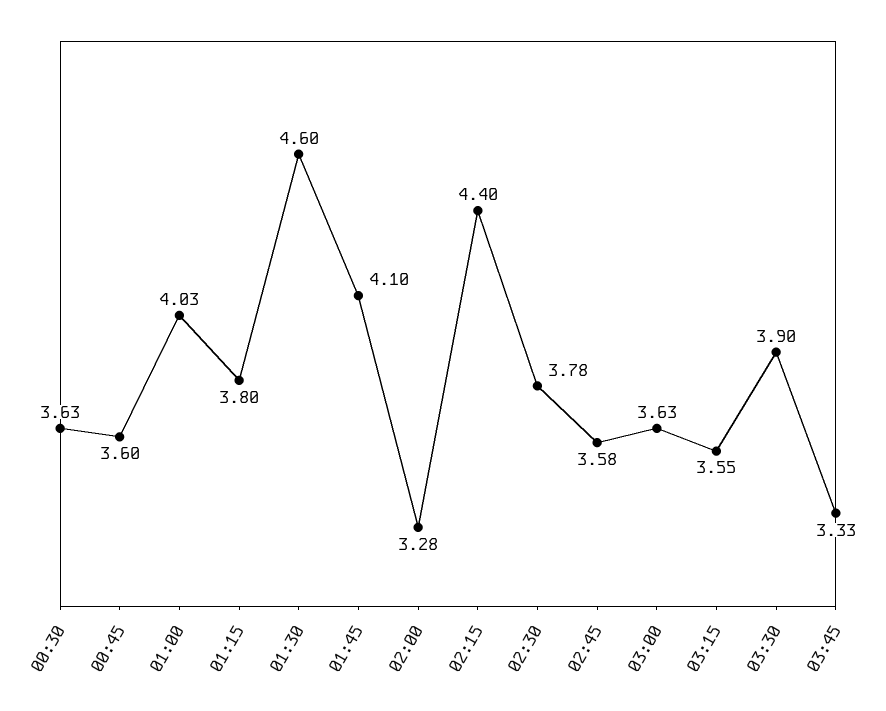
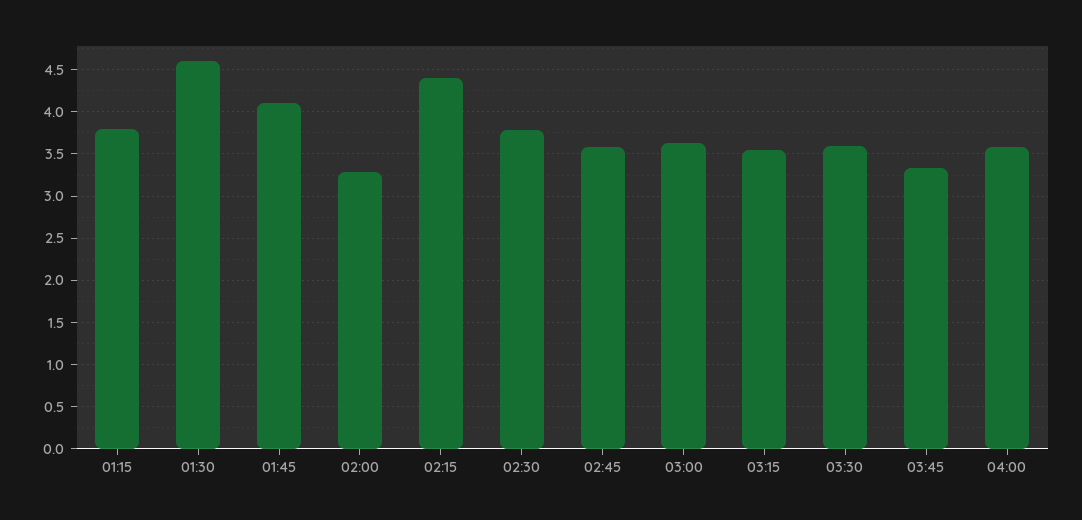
00:30: 3.63 -> none
00:45: 3.6 -> none
01:00: 4.03 -> none
03:30: 3.9 -> 3.6
04:00: none -> 3.6

